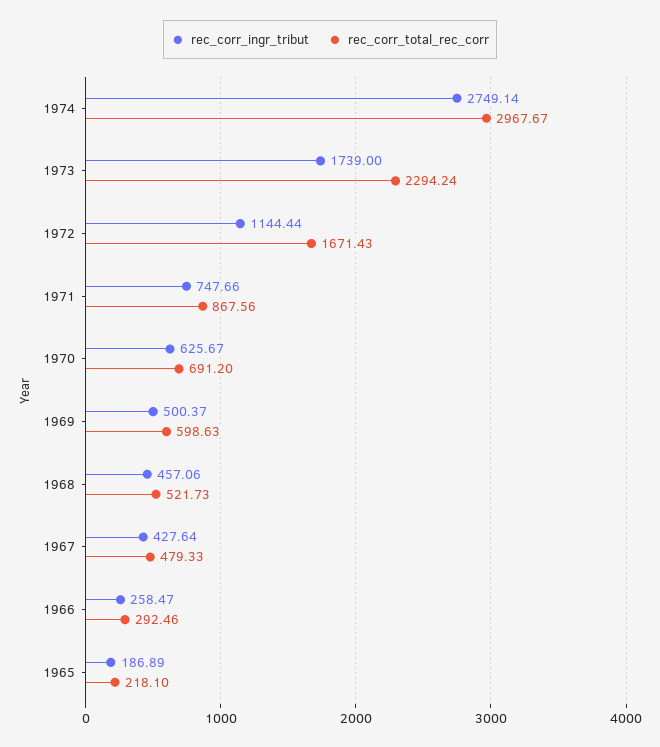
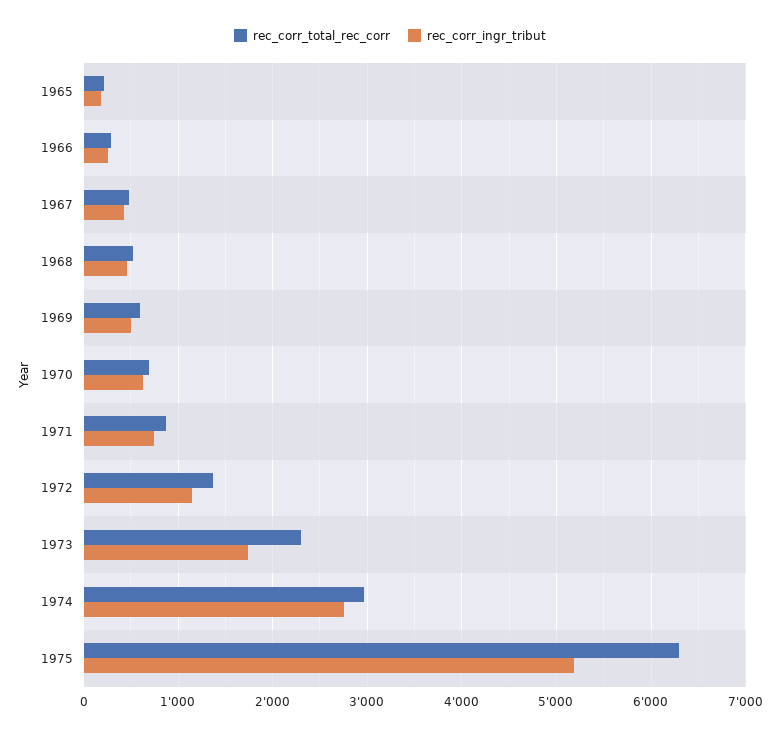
rec_corr_total_rec_corr, 1972: 1671.43 -> 1400
rec_corr_total_rec_corr, 1975: none -> 6300
rec_corr_ingr_tribut, 1975: none -> 5200

